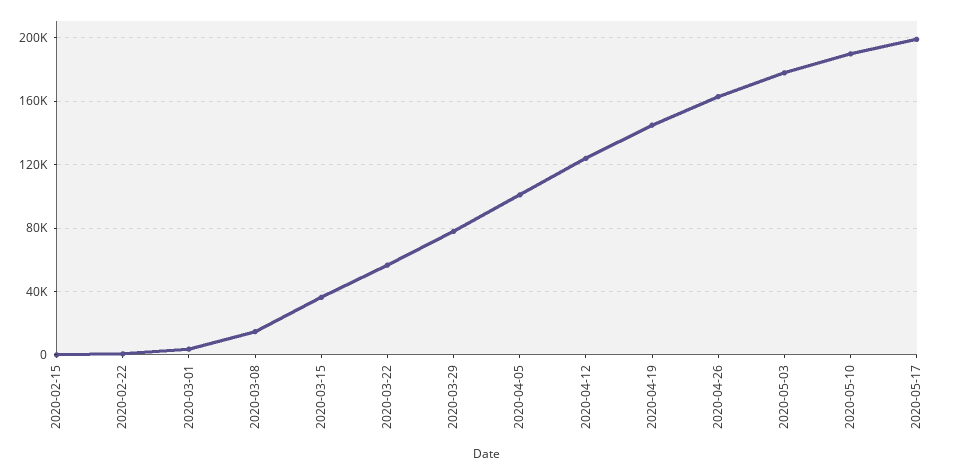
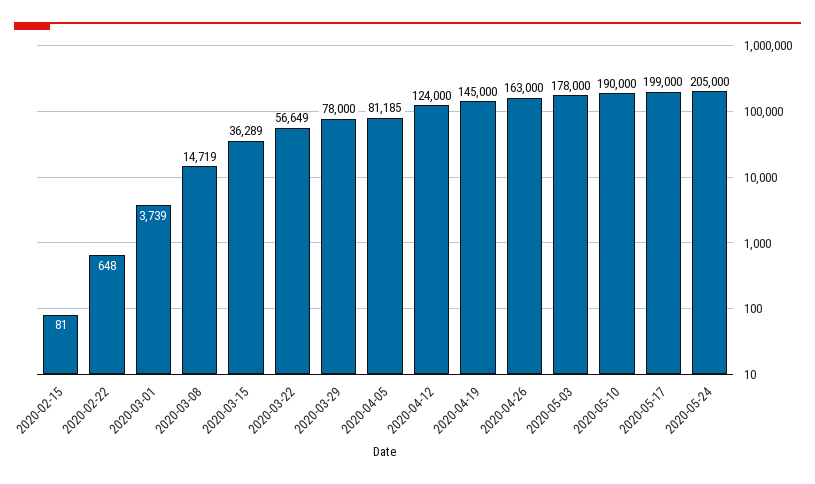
2020-04-05: 100000 -> 81185
2020-05-24: none -> 205000

